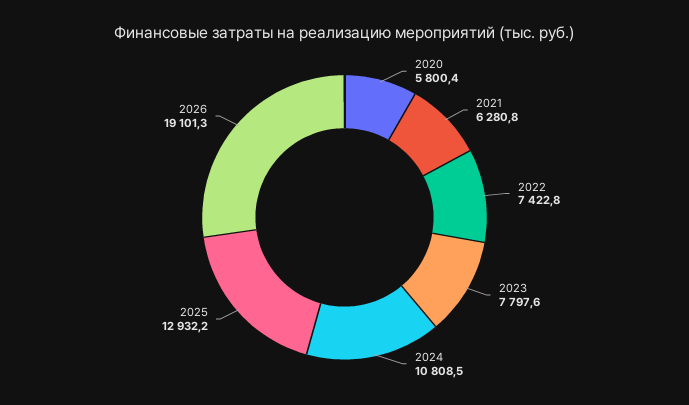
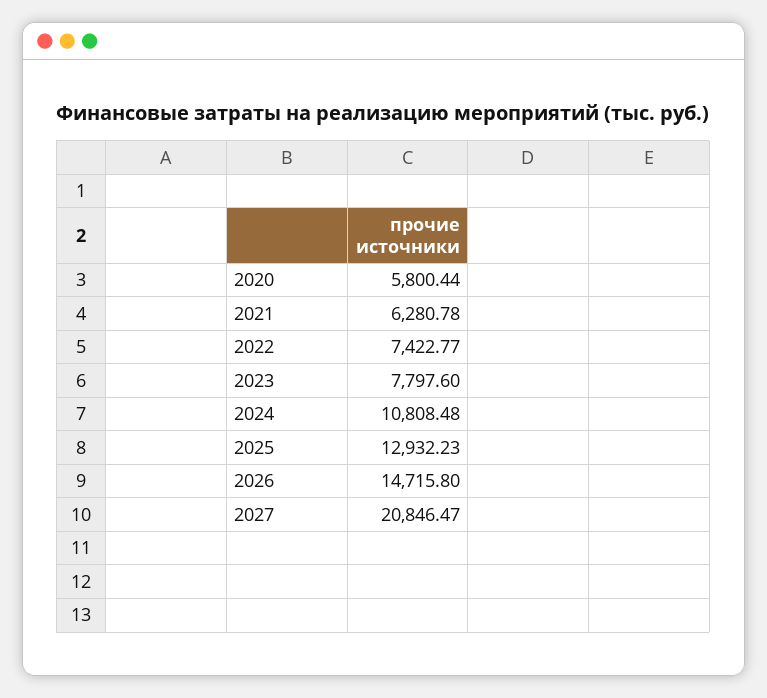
2026: 19101.3 -> 14715.8
2027: none -> 20846.47

